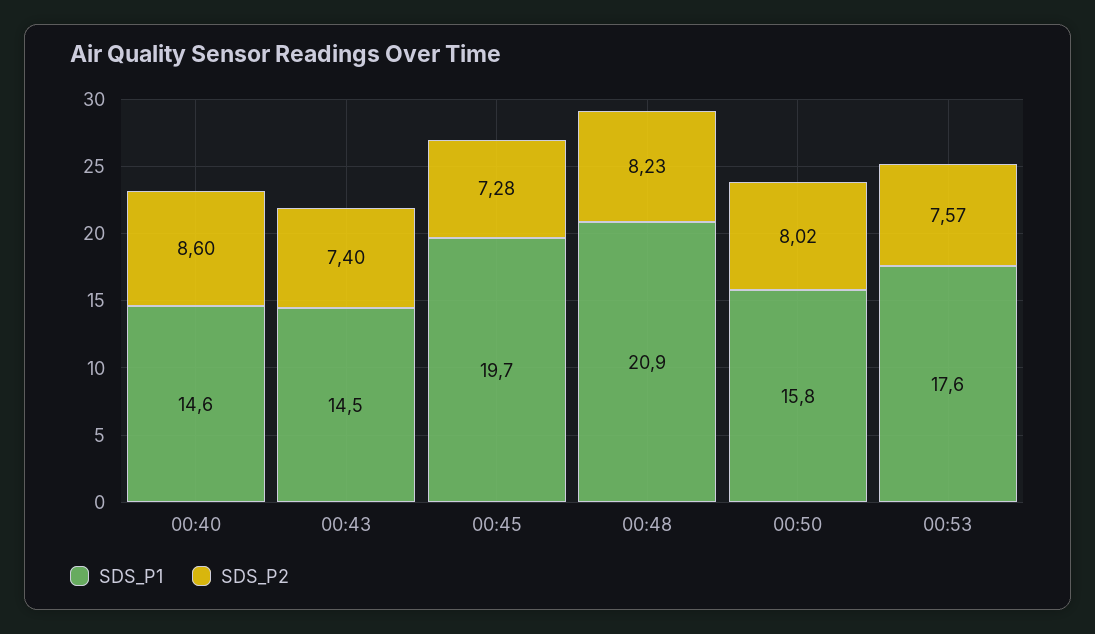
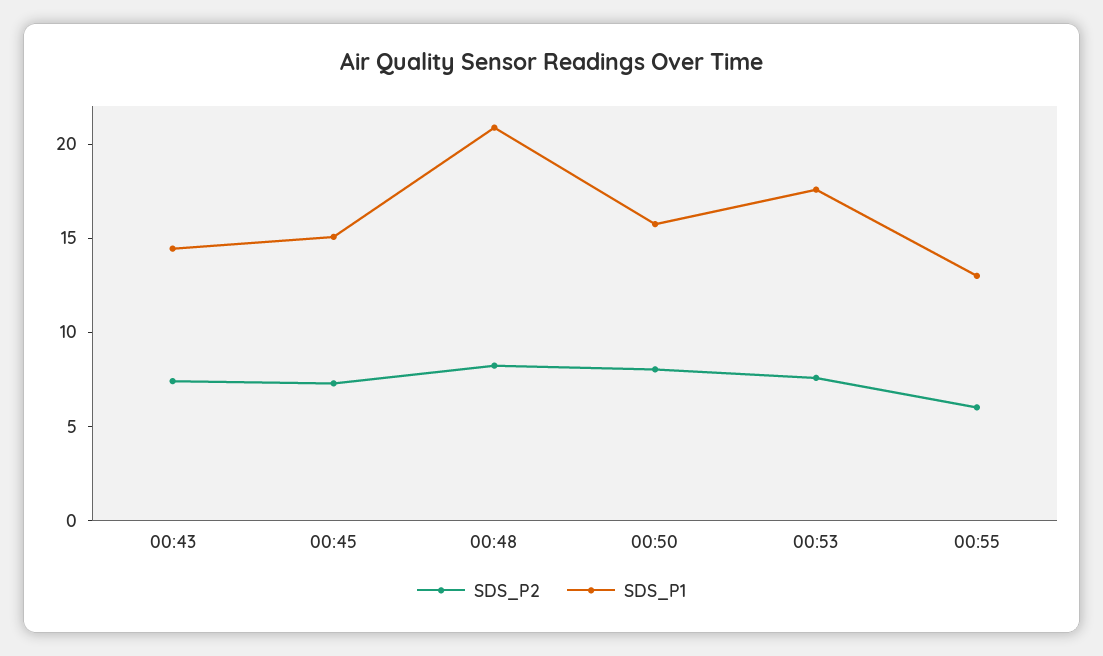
SDS_P1, 00:40: 14.6 -> none
SDS_P2, 00:40: 8.6 -> none
SDS_P1, 00:45: 19.7 -> 15
SDS_P2, 00:55: none -> 6
SDS_P1, 00:55: none -> 13

